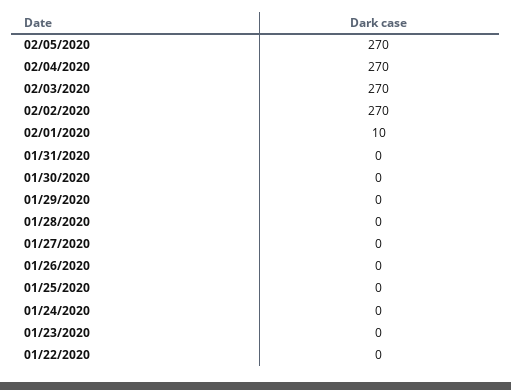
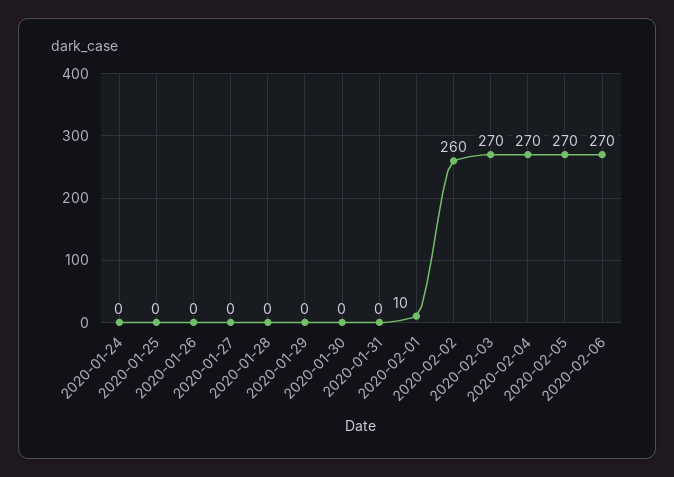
02/02/2020: 270 -> 260
01/23/2020: 0 -> none
01/22/2020: 0 -> none
2020-02-06: none -> 270

